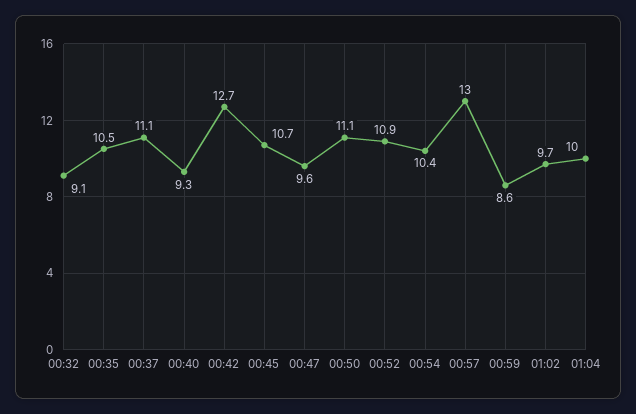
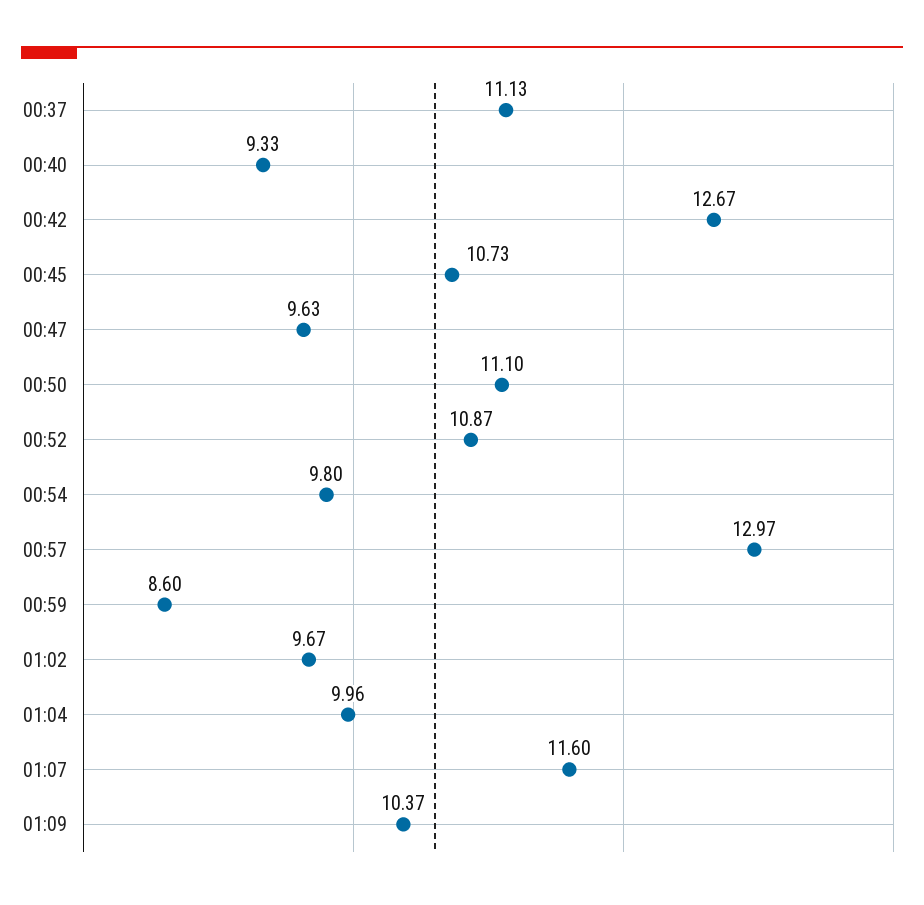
00:32: 9.1 -> none
00:35: 10.5 -> none
00:54: 10.4 -> 9.8
01:07: none -> 11.6
01:09: none -> 10.37

